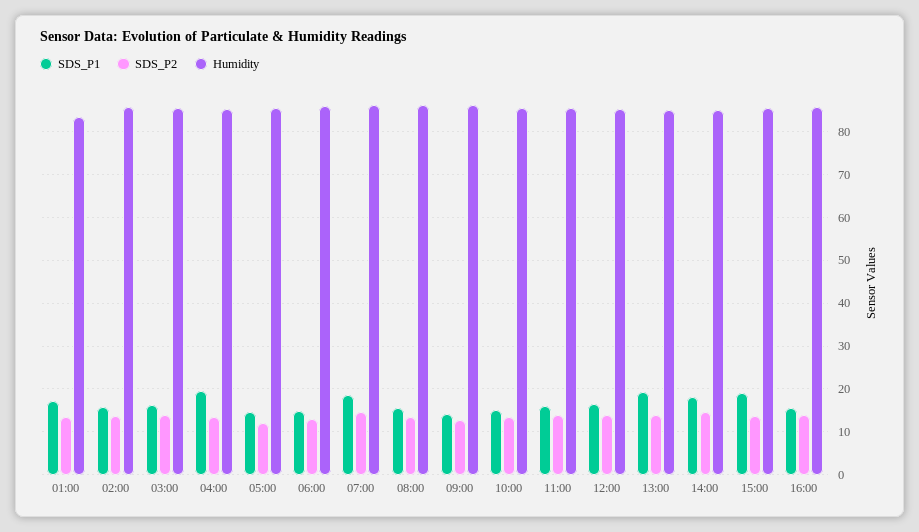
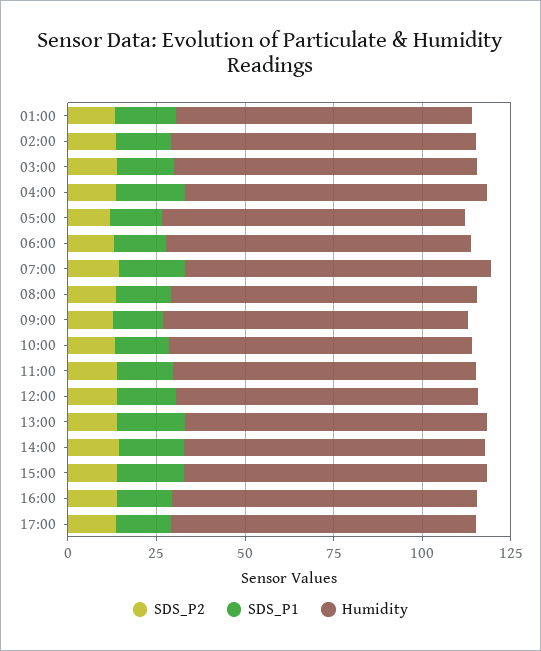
SDS_P2, 17:00: none -> 15
SDS_P1, 17:00: none -> 15
Humidity, 17:00: none -> 85

